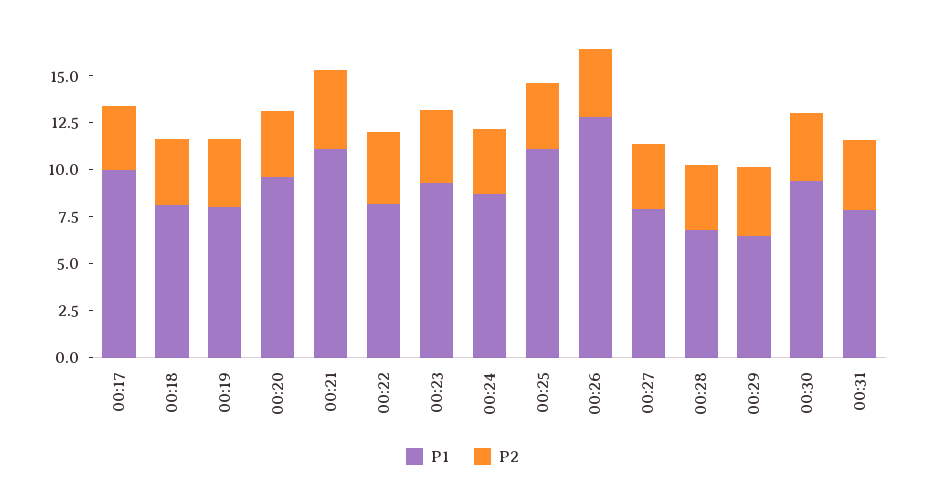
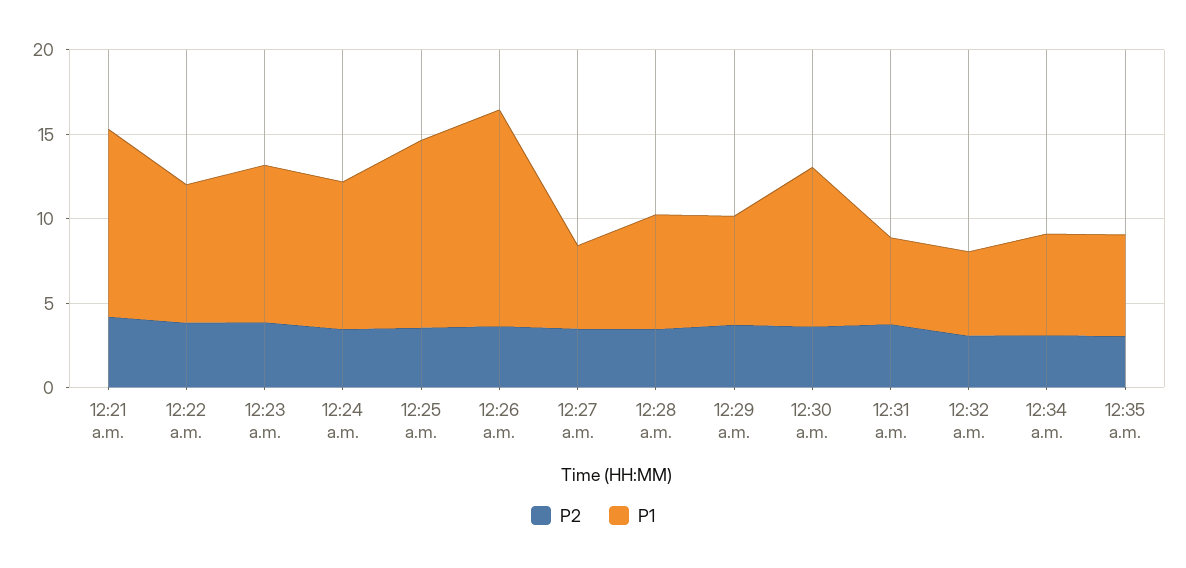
P1, 00:17: 10 -> none
P2, 00:17: 3.5 -> none
P1, 00:18: 8 -> none
P2, 00:18: 3.5 -> none
P1, 00:19: 8 -> none
P2, 00:19: 3.5 -> none
P1, 00:20: 9.5 -> none
P2, 00:20: 3.5 -> none
P1, 00:27: 8 -> 5
P1, 00:31: 8 -> 5
P2, 12:32 a.m.: none -> 3
P1, 12:32 a.m.: none -> 5
P2, 12:34 a.m.: none -> 3
P1, 12:34 a.m.: none -> 6
P2, 12:35 a.m.: none -> 3
P1, 12:35 a.m.: none -> 6

